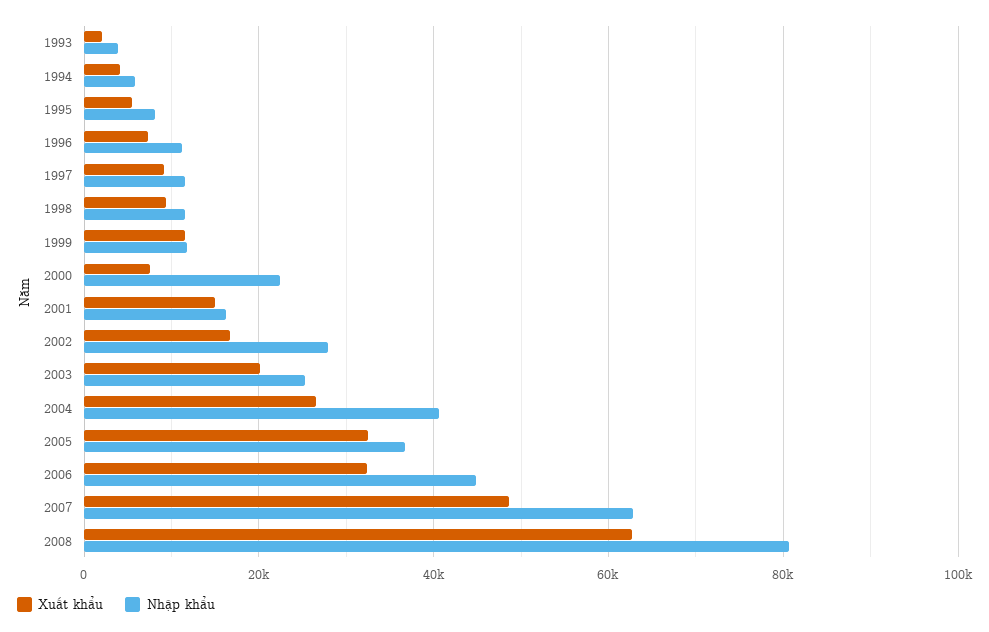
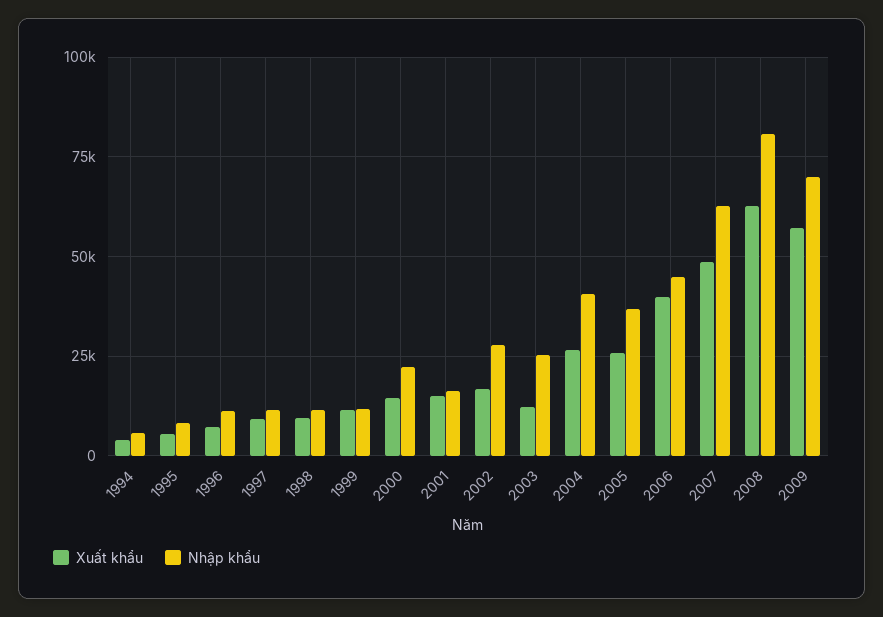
Xuất khẩu, 1993: 2000 -> none
Nhập khẩu, 1993: 4000 -> none
Xuất khẩu, 2000: 8000 -> 15000
Xuất khẩu, 2003: 20000 -> 12500
Xuất khẩu, 2005: 32000 -> 25000
Xuất khẩu, 2006: 32000 -> 40000
Xuất khẩu, 2009: none -> 57500
Nhập khẩu, 2009: none -> 70000

